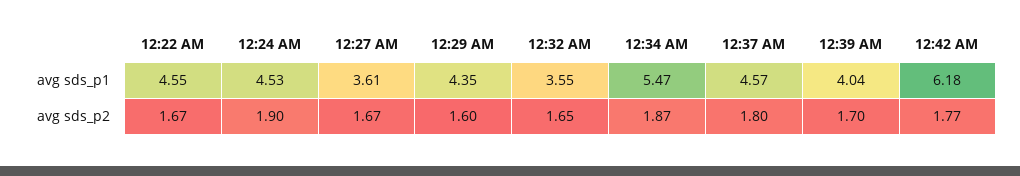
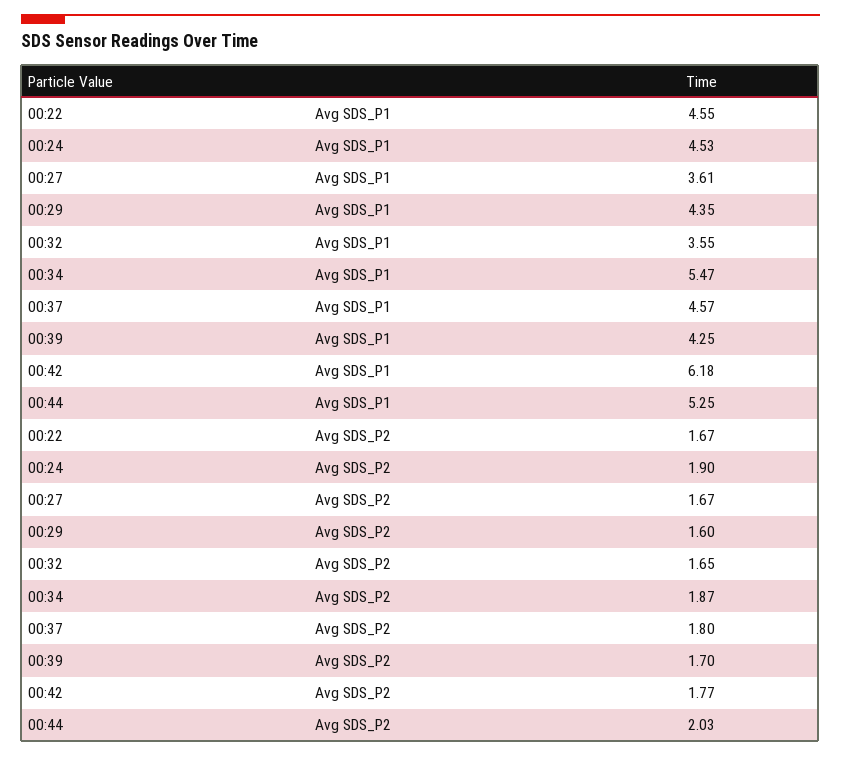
12:39 AM, avg sds_p1: 4.04 -> 4.25
00:44, avg sds_p1: none -> 5.25
00:44, avg sds_p2: none -> 2.03

